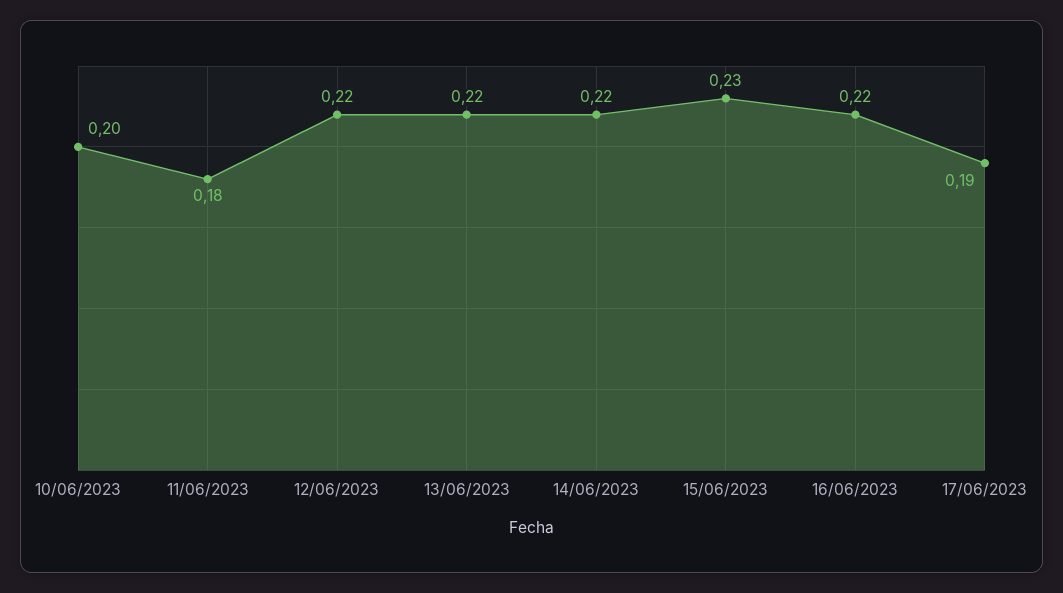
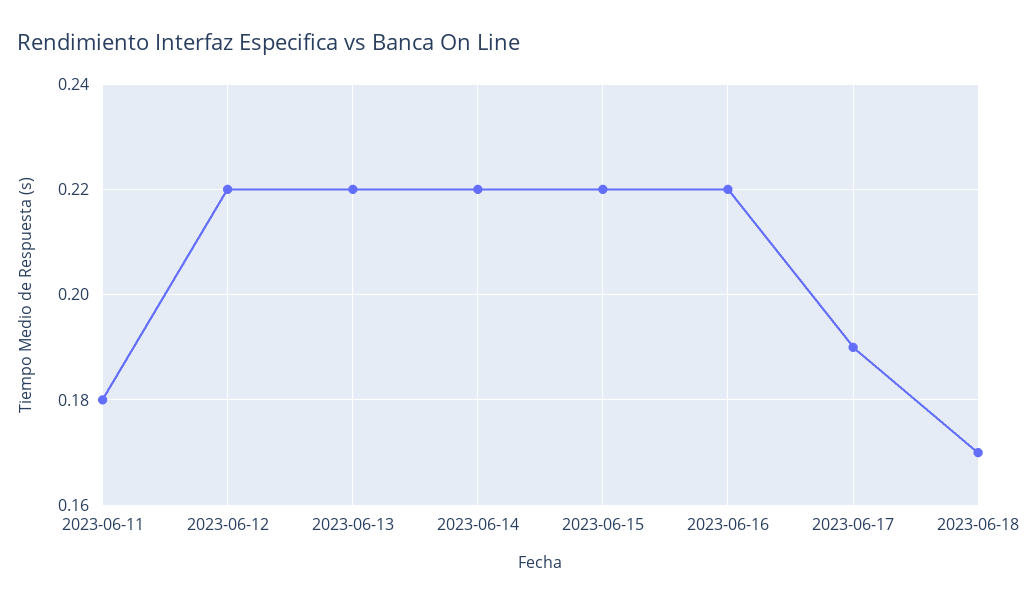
10/06/2023: 0.2 -> none
15/06/2023: 0.23 -> 0.22
2023-06-18: none -> 0.17

